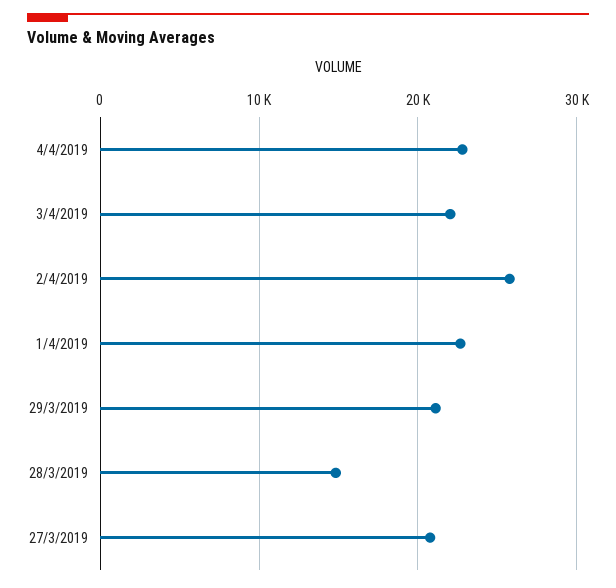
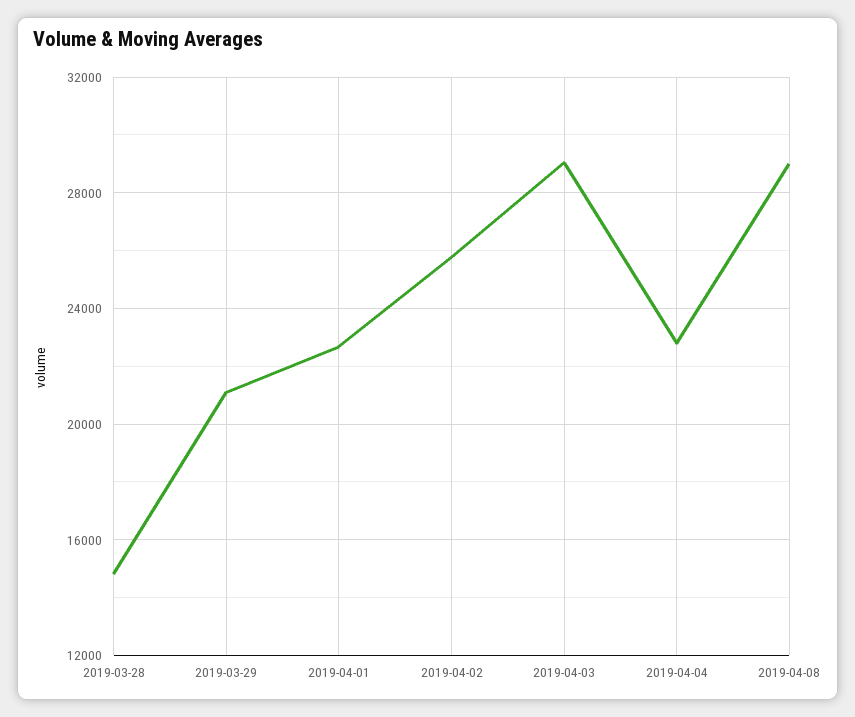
3/4/2019: 22000 -> 29000
27/3/2019: 21000 -> none
2019-04-08: none -> 29000

